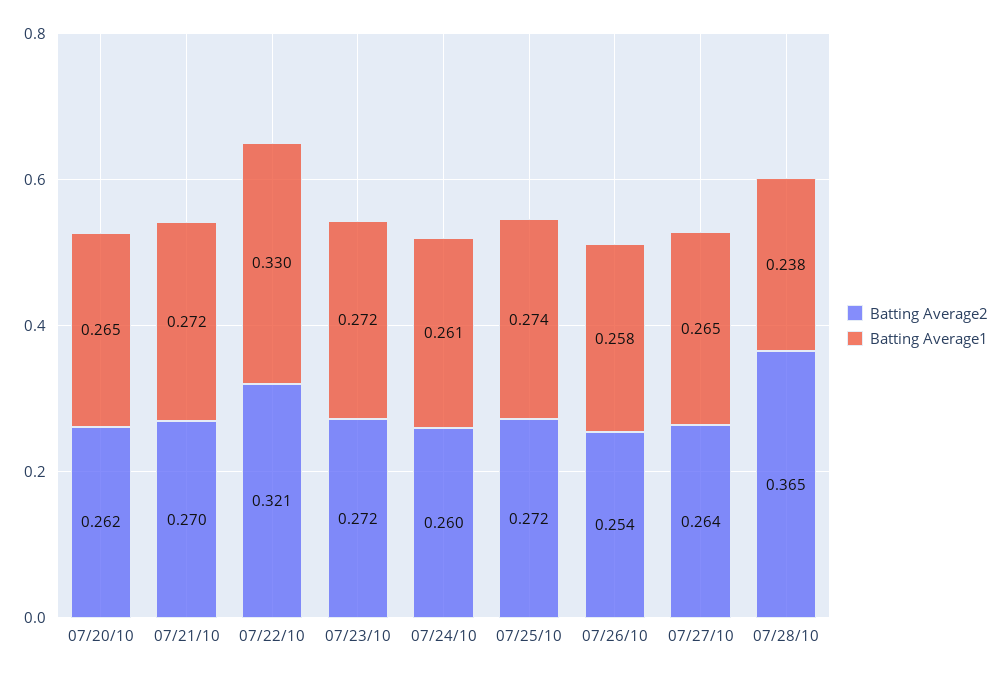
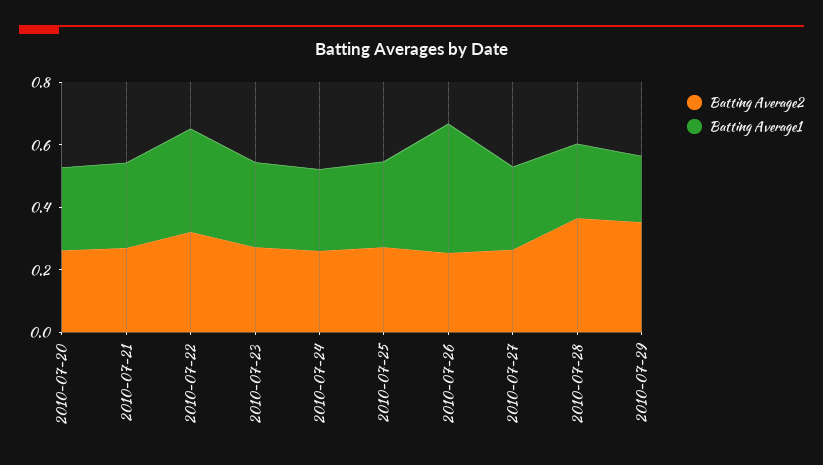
Batting Average1, 07/26/10: 0.258 -> 0.4
Batting Average2, 2010-07-29: none -> 0.35
Batting Average1, 2010-07-29: none -> 0.2

